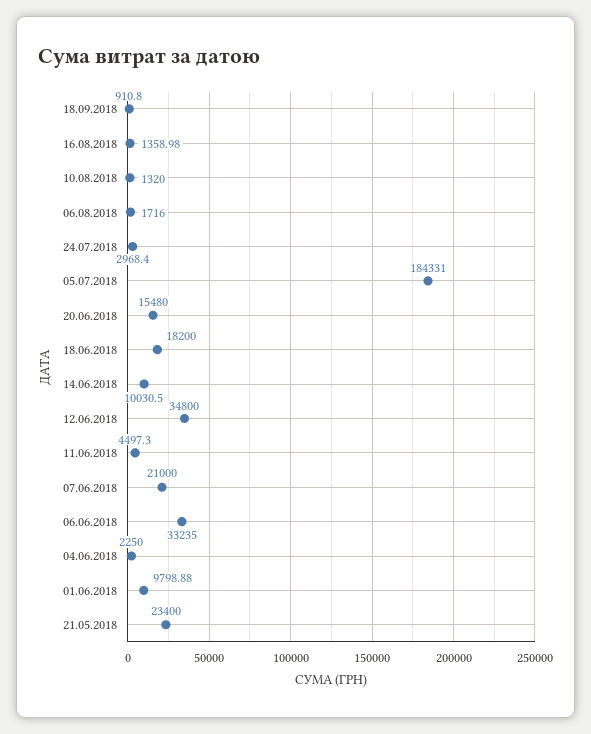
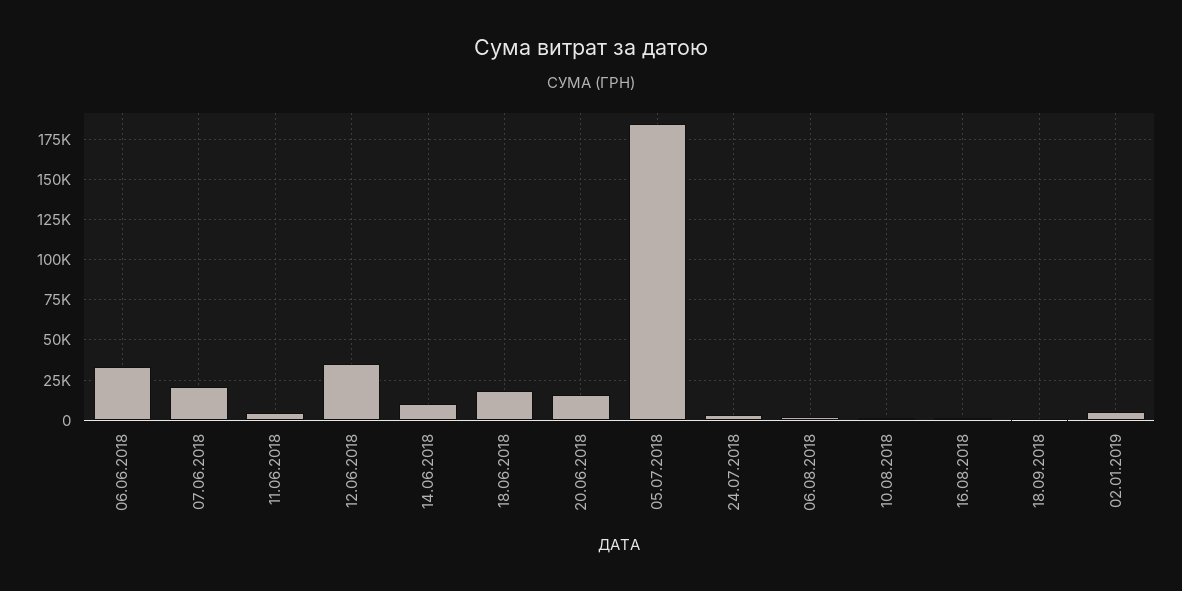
04.06.2018: 2250 -> none
01.06.2018: 9798.88 -> none
21.05.2018: 23400 -> none
02.01.2019: none -> 5000

